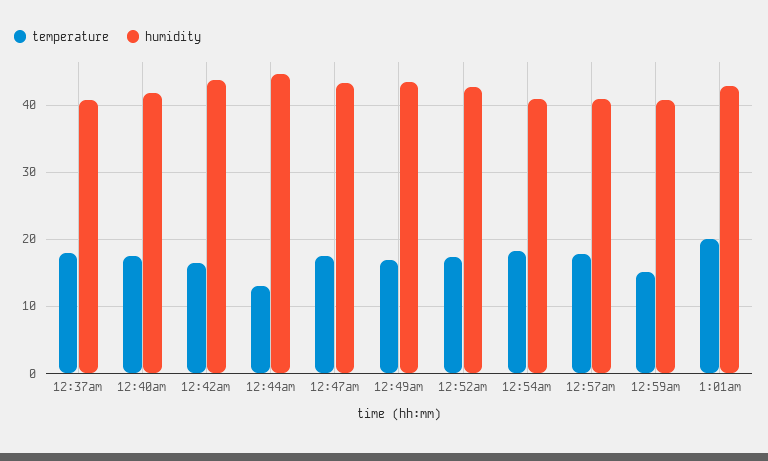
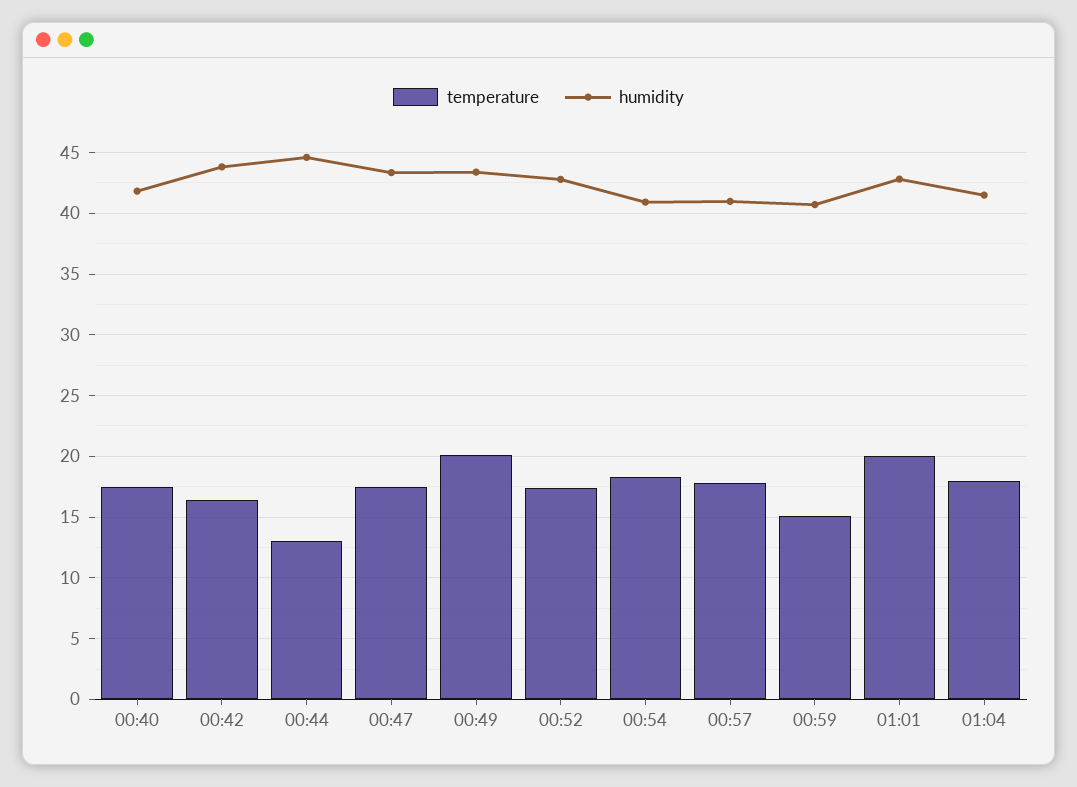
temperature, 12:37am: 18 -> none
humidity, 12:37am: 41 -> none
temperature, 12:49am: 17 -> 20
temperature, 01:04: none -> 18
humidity, 01:04: none -> 41.5

